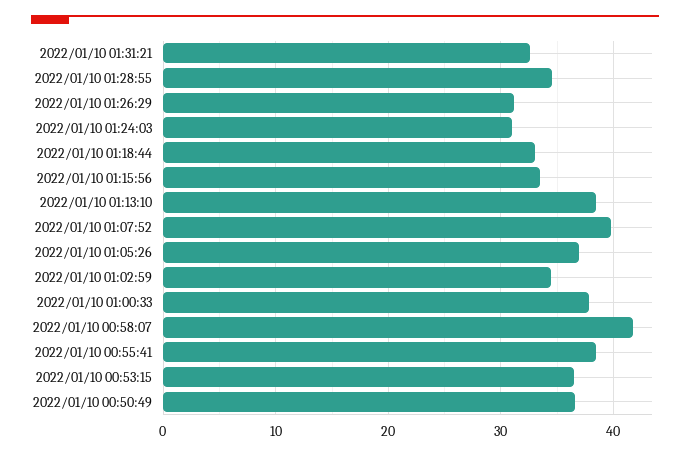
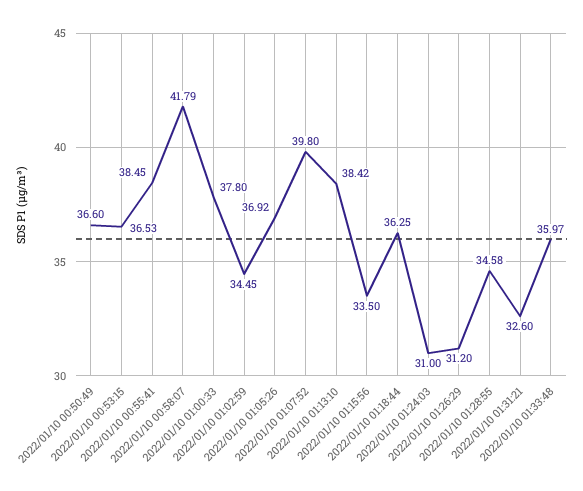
2022/01/10 01:18:44: 33 -> 36.25
2022/01/10 01:33:48: none -> 35.97

